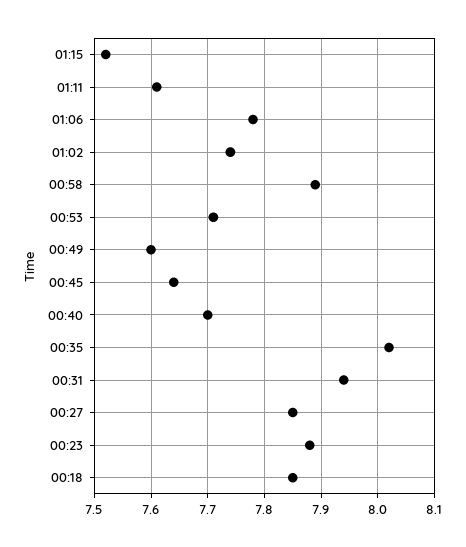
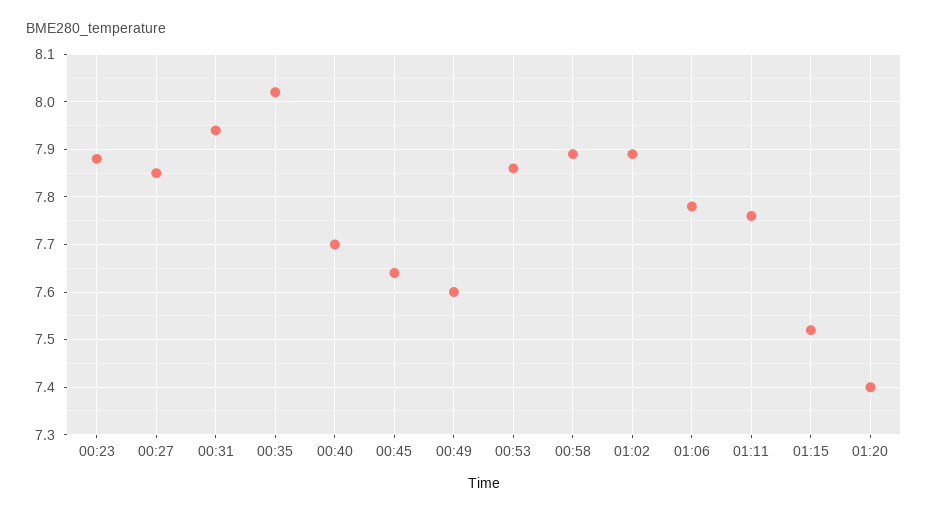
01:11: 7.6 -> 7.75
01:02: 7.75 -> 7.9
00:53: 7.7 -> 7.85
00:18: 7.85 -> none
01:20: none -> 7.4

